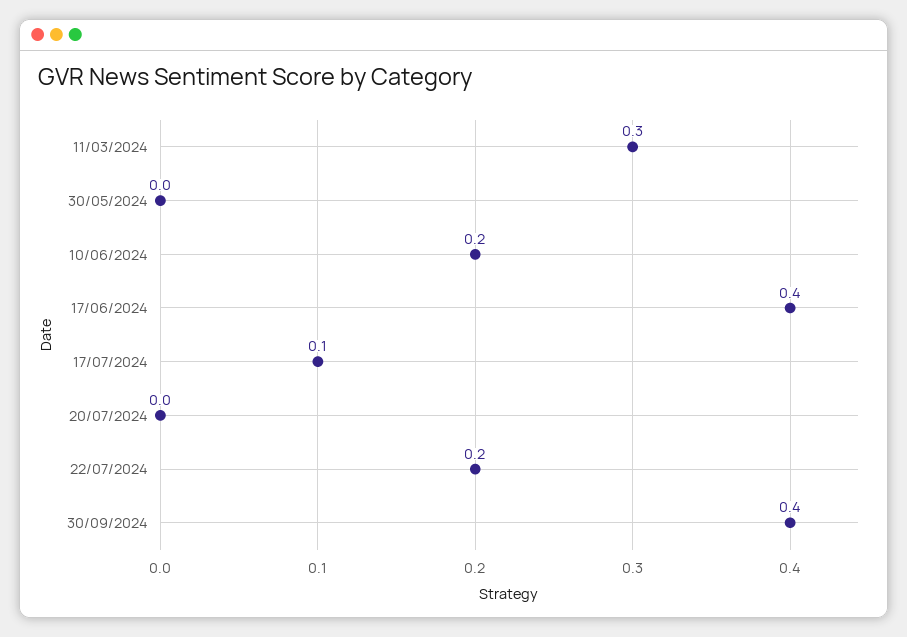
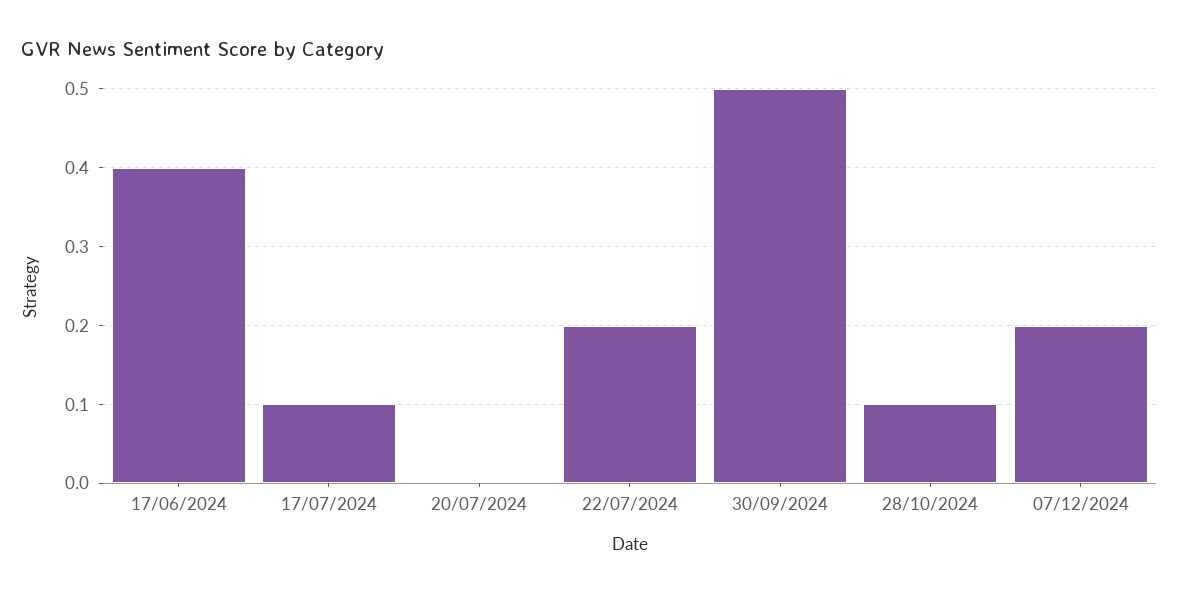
11/03/2024: 0.3 -> none
30/05/2024: 0 -> none
10/06/2024: 0.2 -> none
30/09/2024: 0.4 -> 0.5
28/10/2024: none -> 0.1
07/12/2024: none -> 0.2

